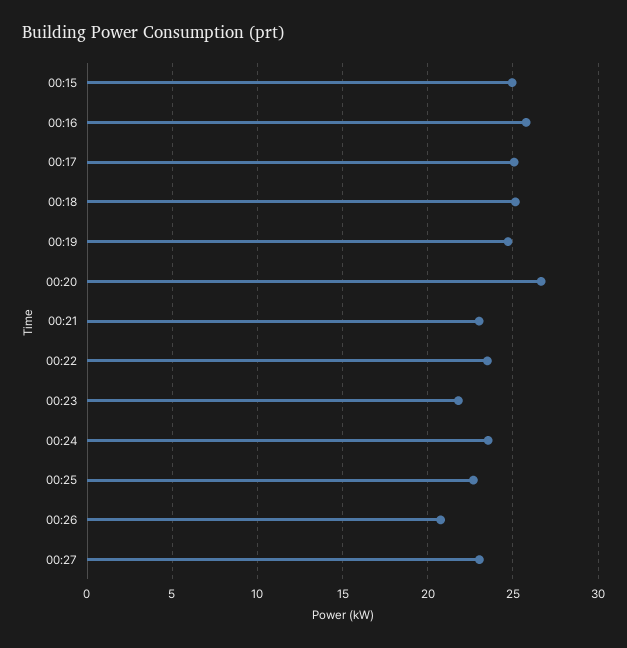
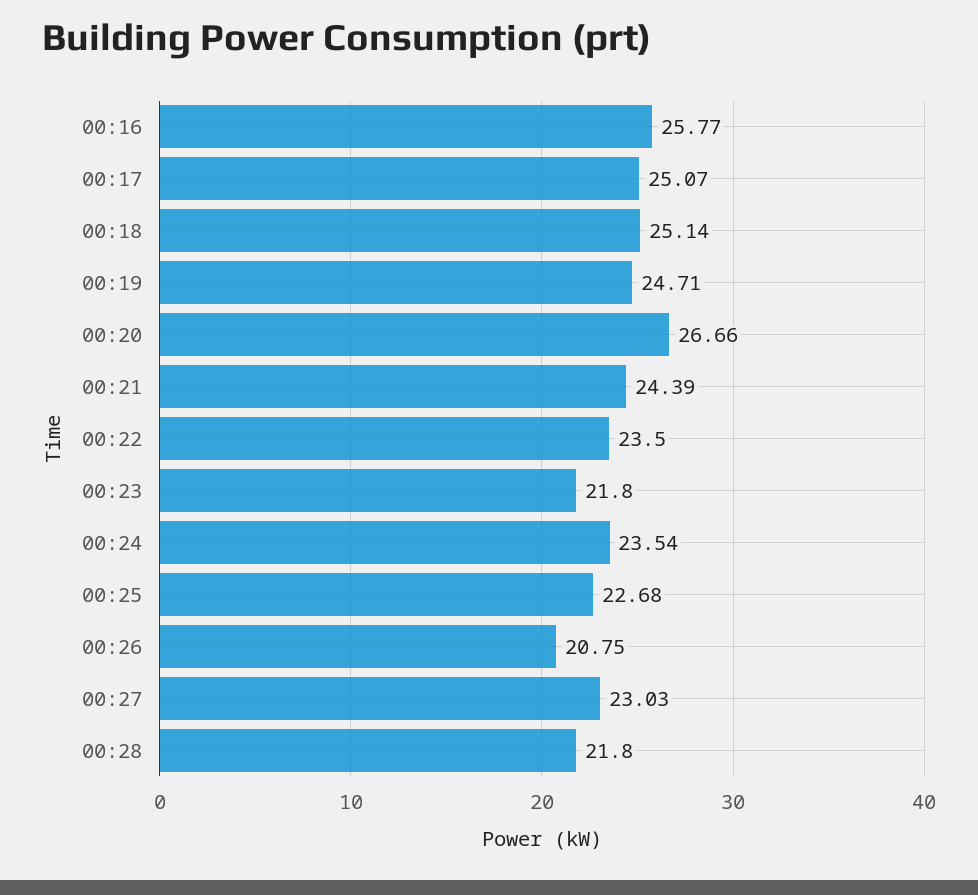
00:15: 25 -> none
00:21: 23 -> 24.39
00:28: none -> 21.8

